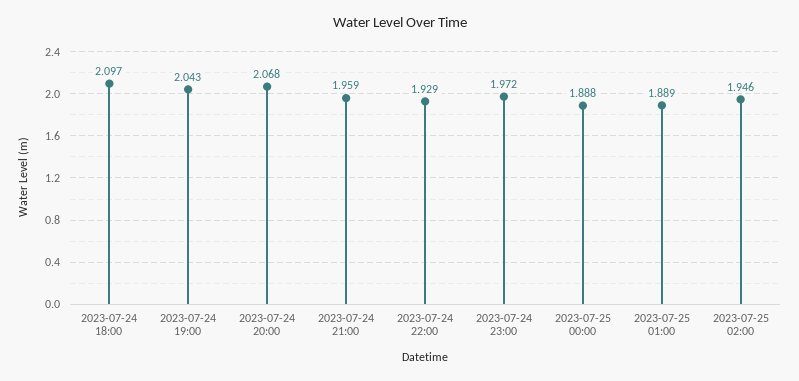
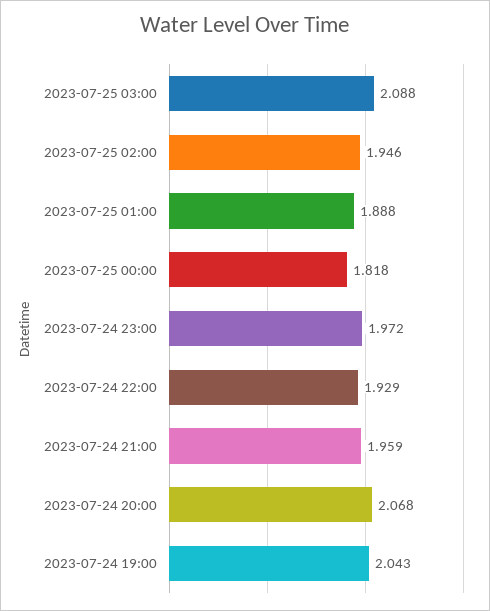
2023-07-24 18:00: 2.097 -> none
2023-07-25 00:00: 1.888 -> 1.818
2023-07-25 01:00: 1.889 -> 1.888
2023-07-25 03:00: none -> 2.088

